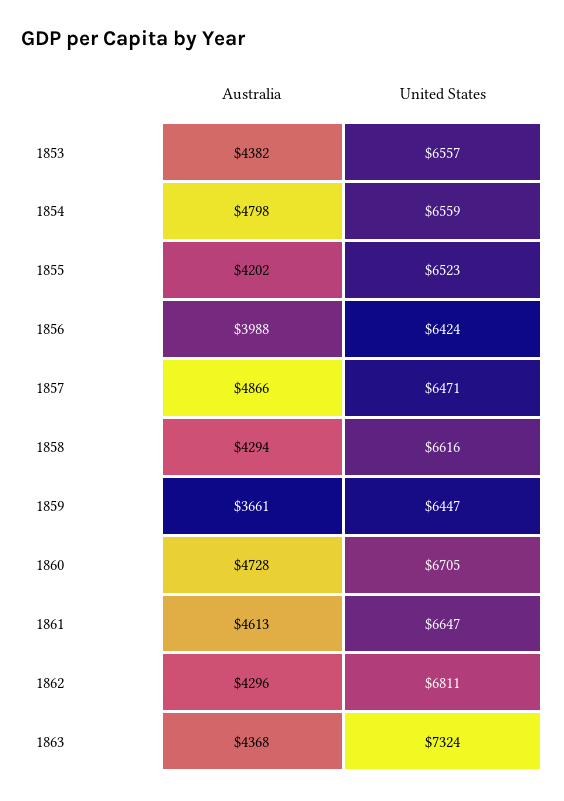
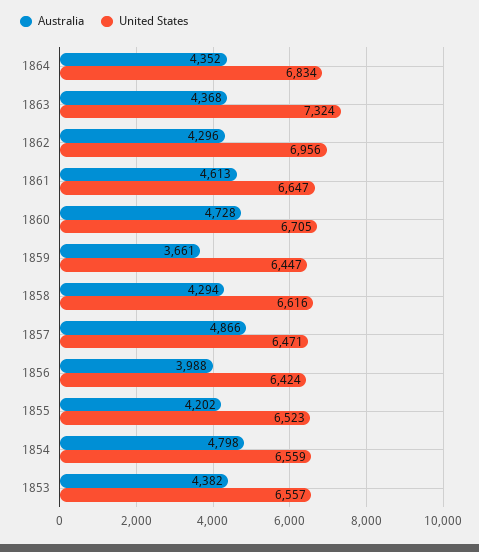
United States, 1862: 6811 -> 6956
Australia, 1864: none -> 4352
United States, 1864: none -> 6834

